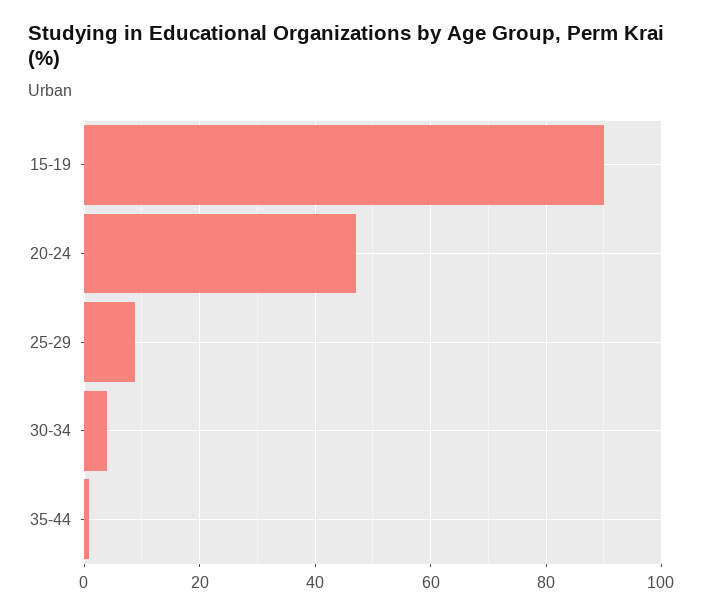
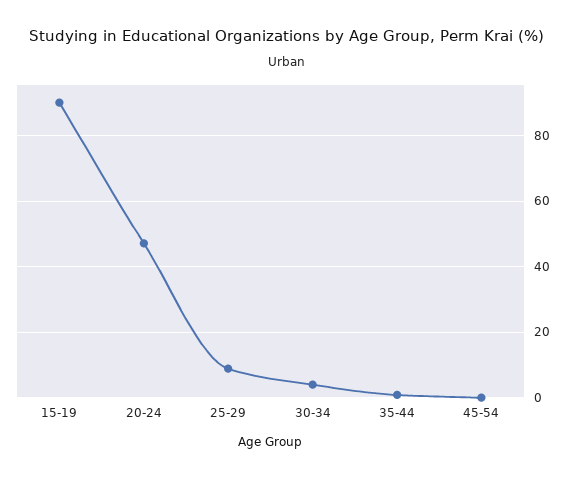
45-54: none -> 0

